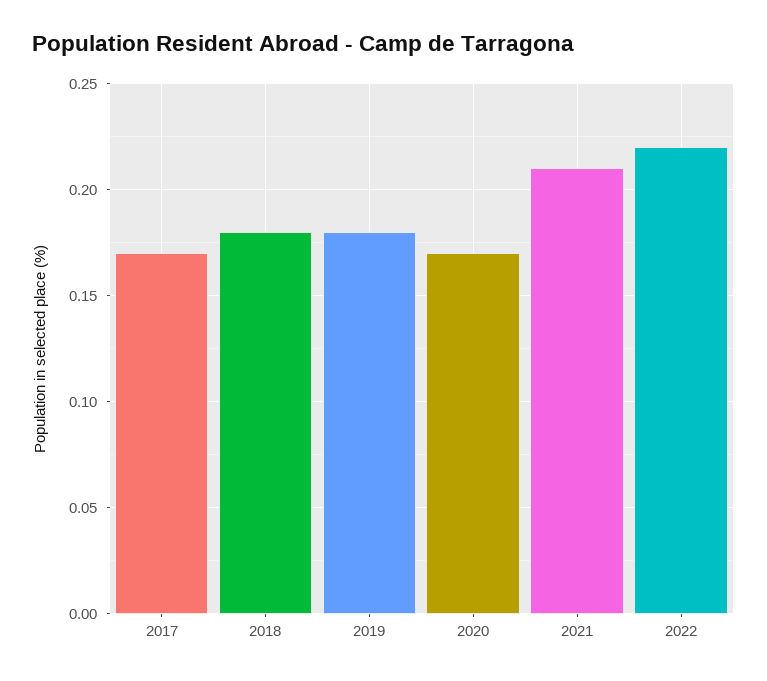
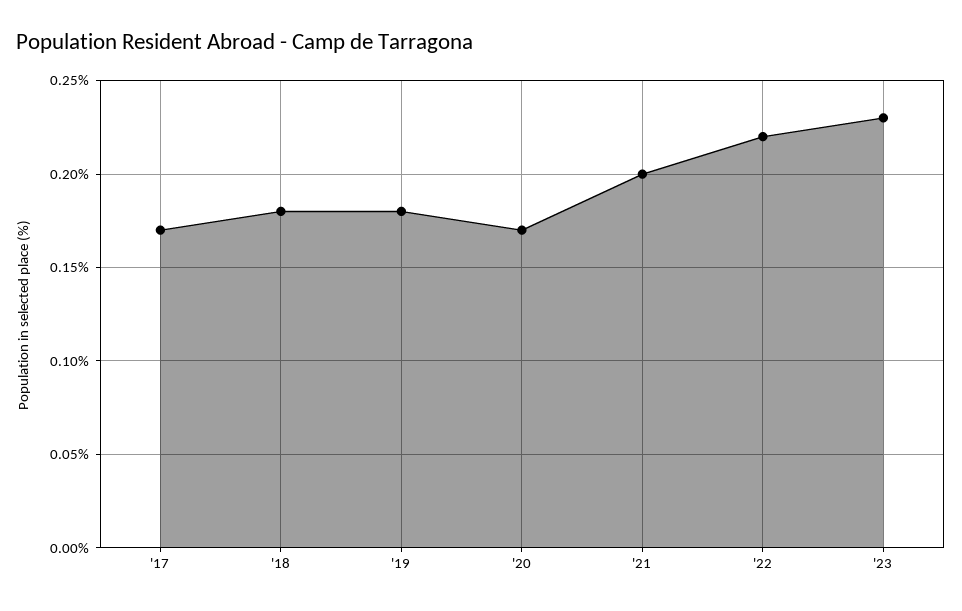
2021: 0.21 -> 0.2
'23: none -> 0.23

